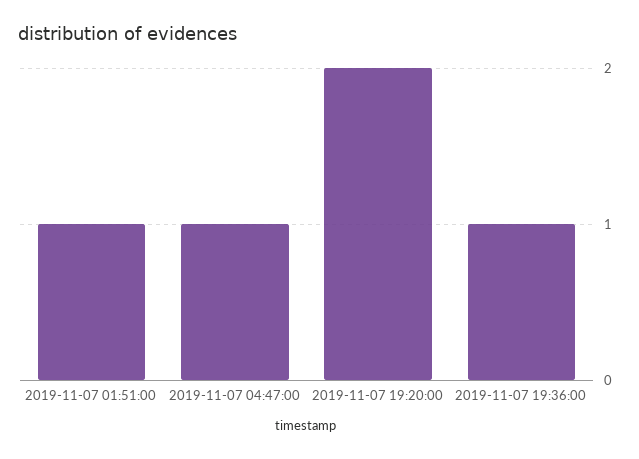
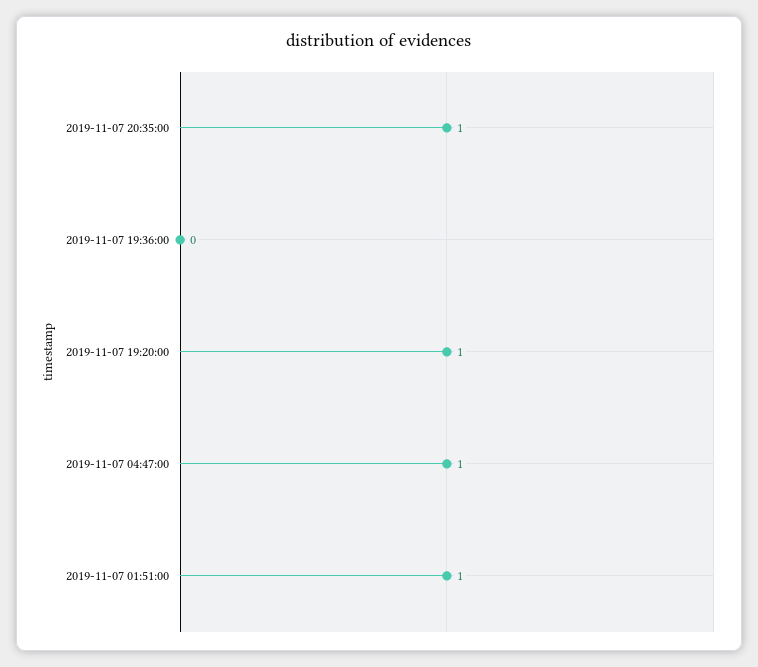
2019-11-07 19:20:00: 2 -> 1
2019-11-07 19:36:00: 1 -> 0
2019-11-07 20:35:00: none -> 1

